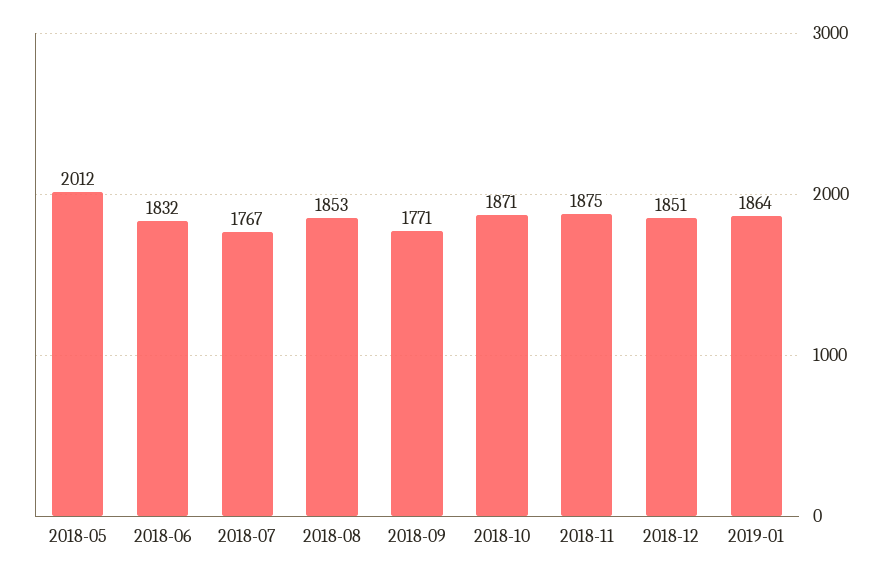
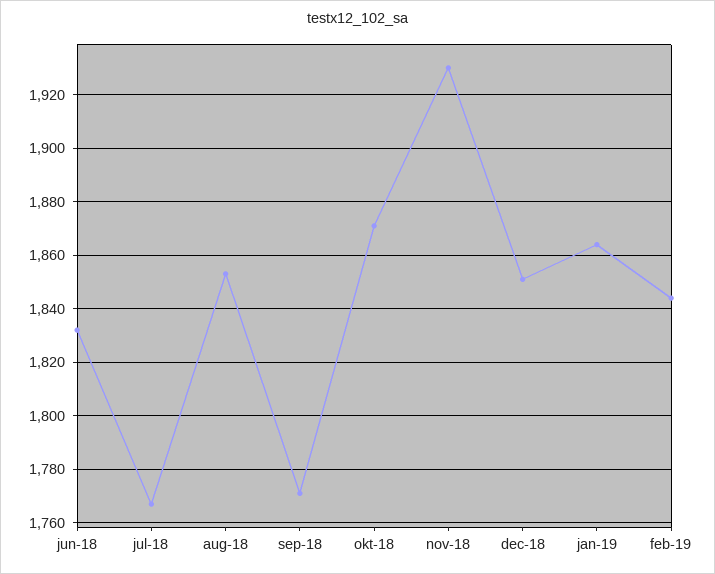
2018-05: 2012 -> none
2018-11: 1875 -> 1930
feb-19: none -> 1845

